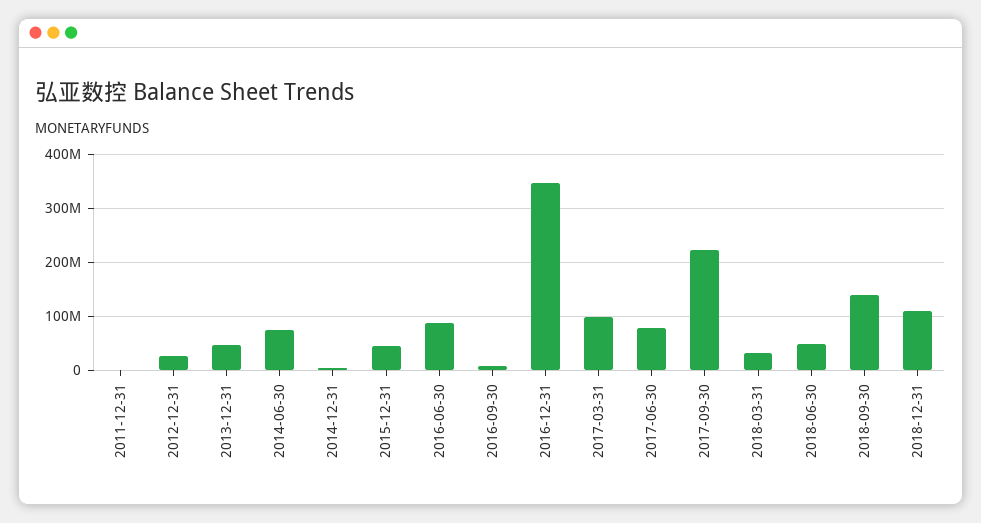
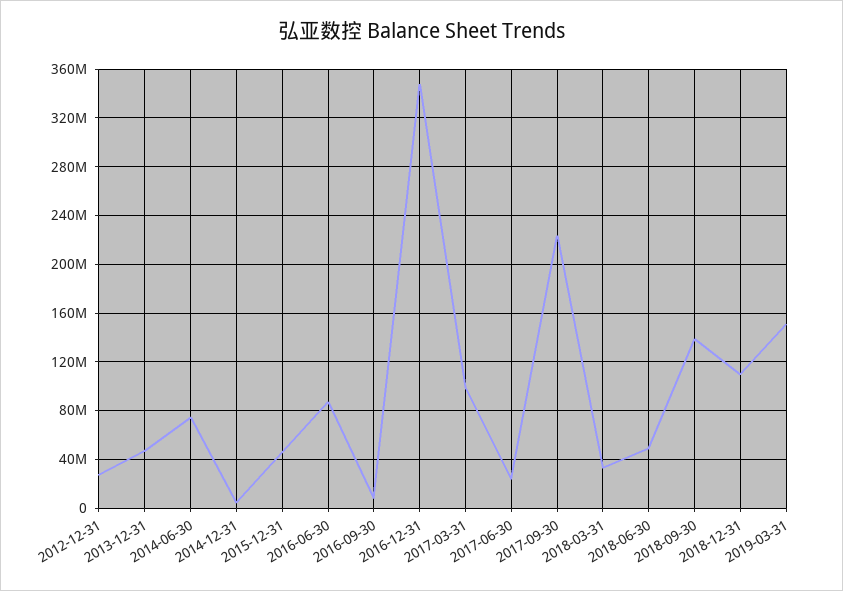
2011-12-31: 0 -> none
2017-06-30: 80000000 -> 25000000
2019-03-31: none -> 150000000

